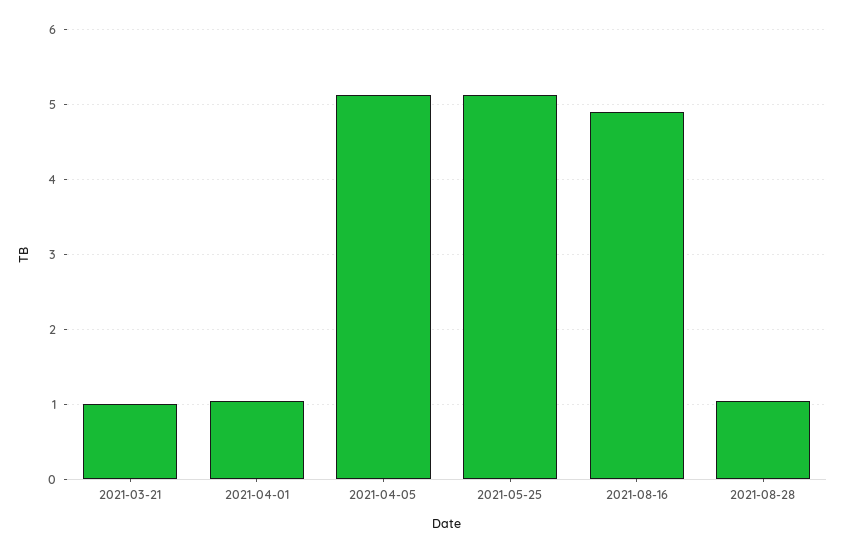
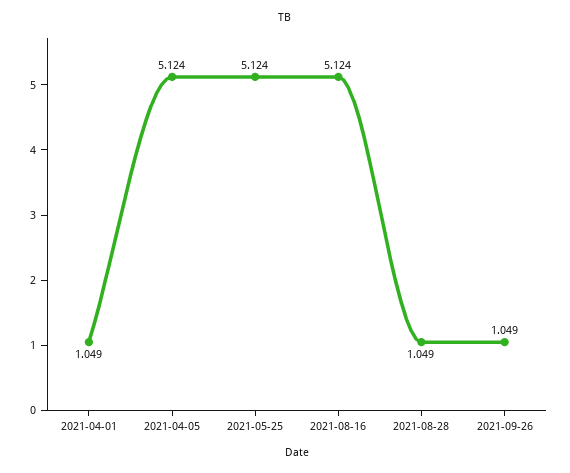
2021-03-21: 1 -> none
2021-08-16: 4.9 -> 5.124
2021-09-26: none -> 1.049

